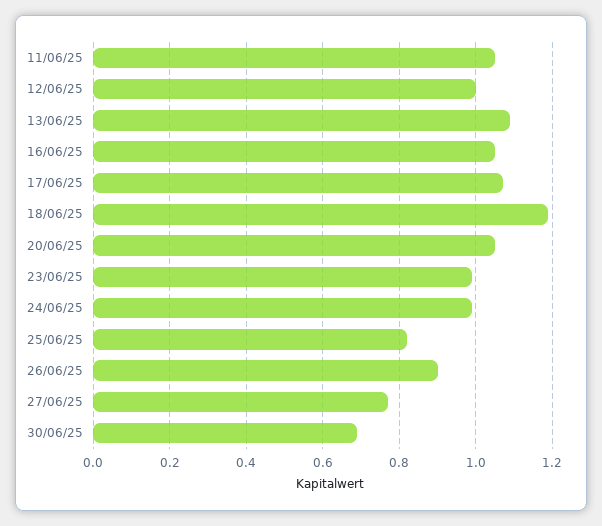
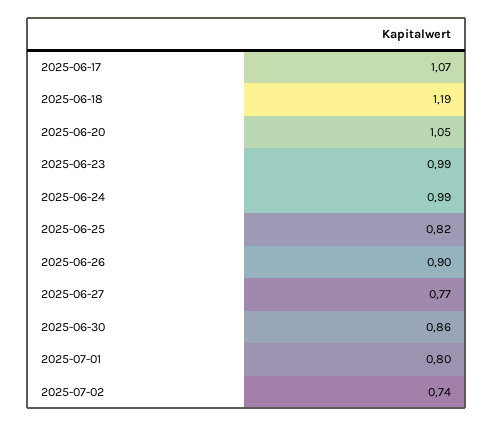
11/06/25: 1.05 -> none
12/06/25: 1 -> none
13/06/25: 1.1 -> none
16/06/25: 1.05 -> none
30/06/25: 0.7 -> 0.86
2025-07-01: none -> 0.8
2025-07-02: none -> 0.74

